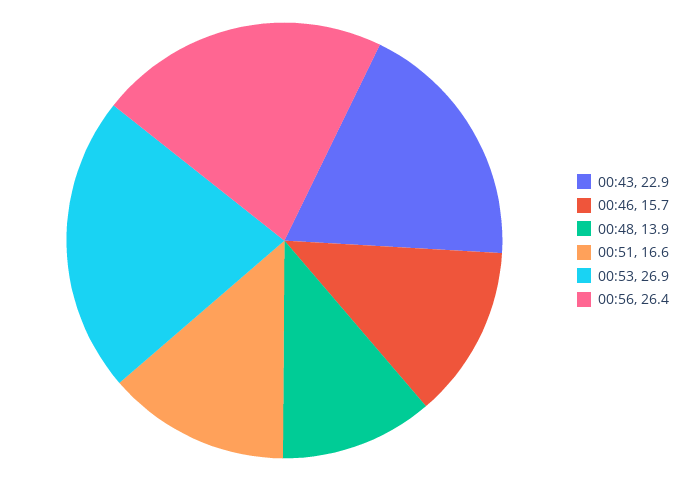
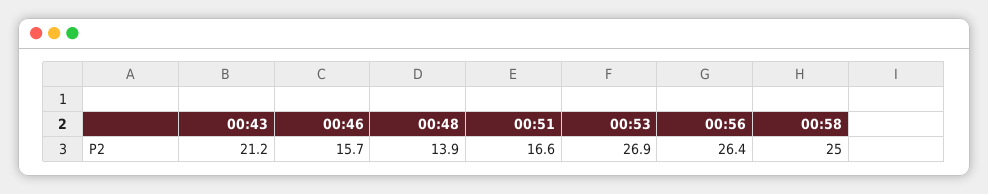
00:43: 22.9 -> 21.2
00:58: none -> 25

